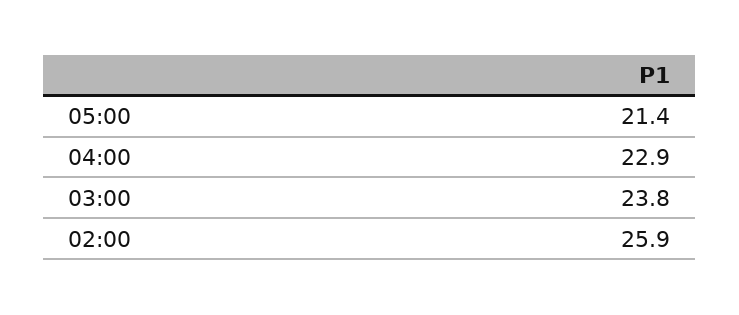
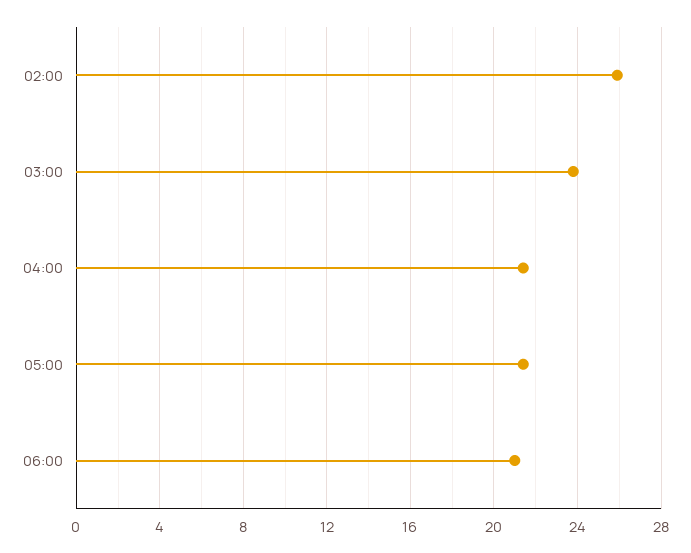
04:00: 22.9 -> 21.5
06:00: none -> 21

